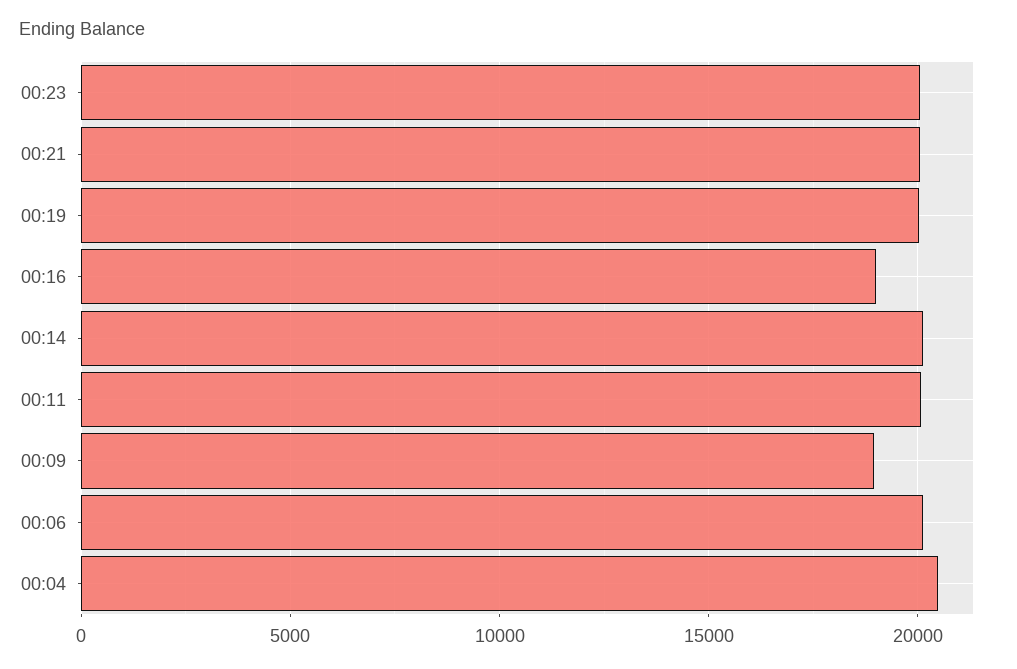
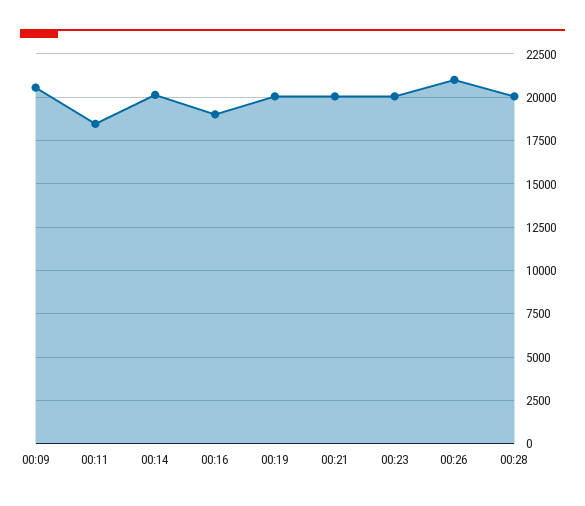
00:11: 20000 -> 18500
00:09: 19000 -> 20500
00:06: 20000 -> none
00:04: 20500 -> none
00:26: none -> 21000
00:28: none -> 20000

